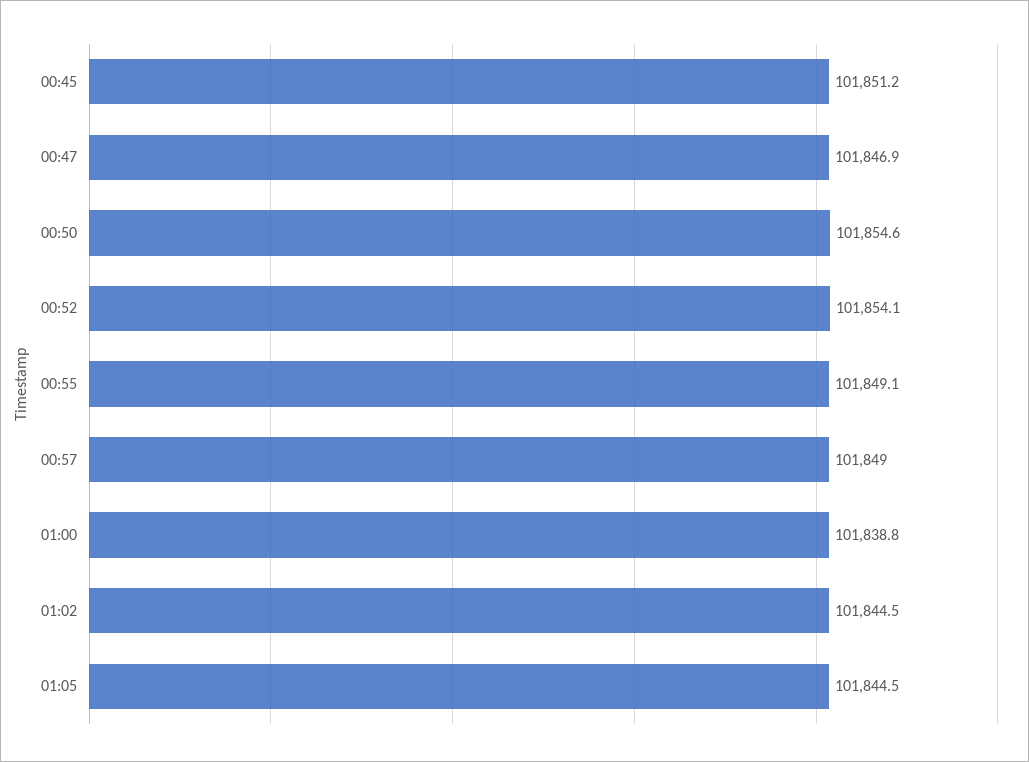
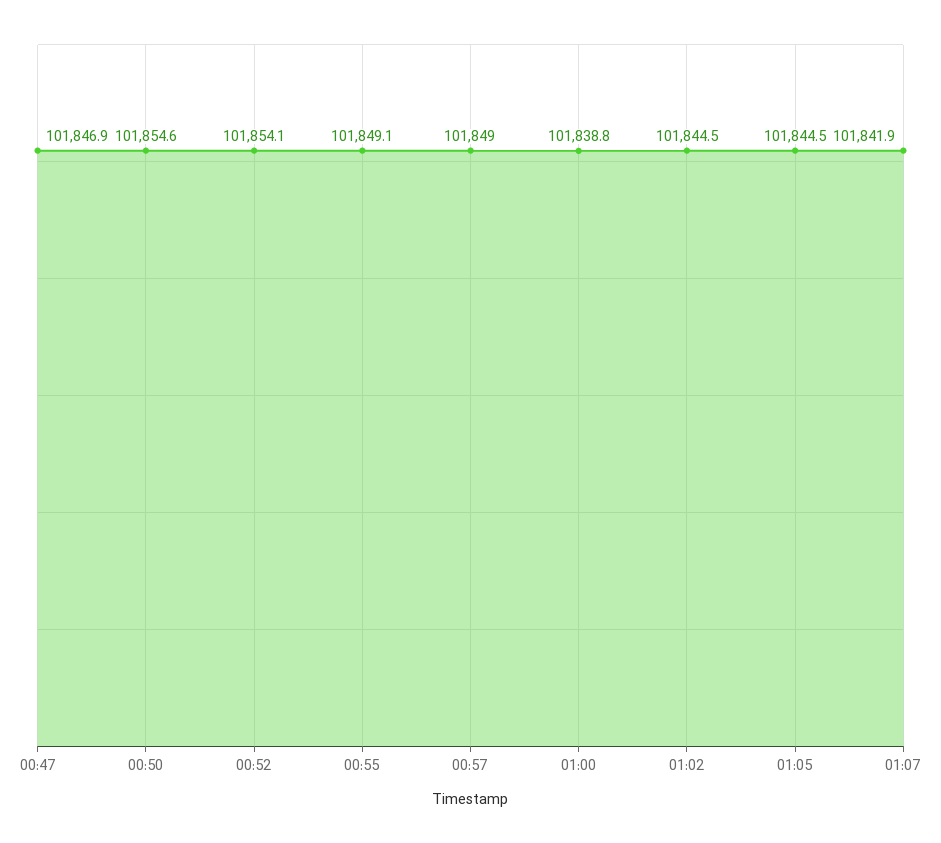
00:45: 101851.2 -> none
01:07: none -> 101841.9

